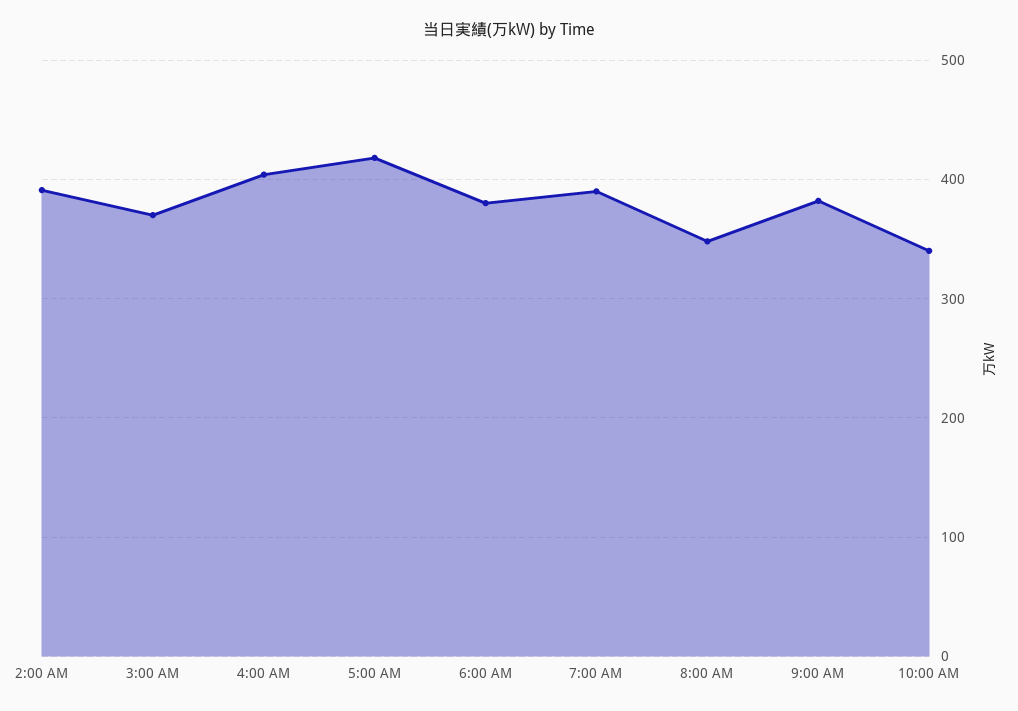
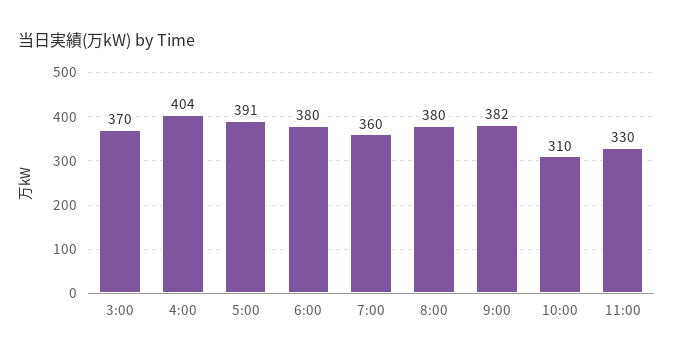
2:00 AM: 390 -> none
5:00 AM: 420 -> 391
7:00 AM: 390 -> 360
8:00 AM: 350 -> 380
10:00 AM: 340 -> 310
11:00: none -> 330

